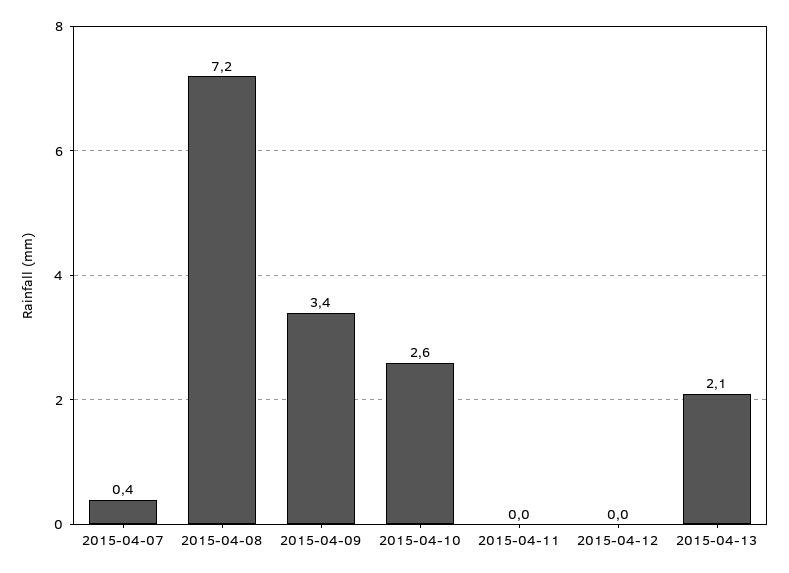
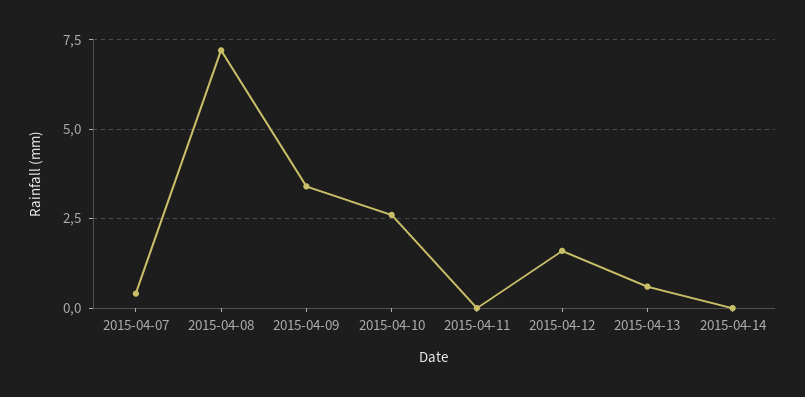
2015-04-12: 0 -> 1.5
2015-04-13: 2.1 -> 0.5
2015-04-14: none -> 0

